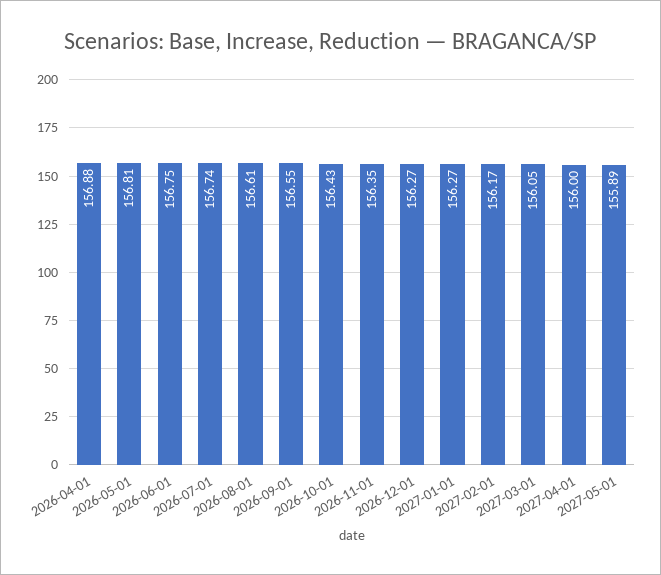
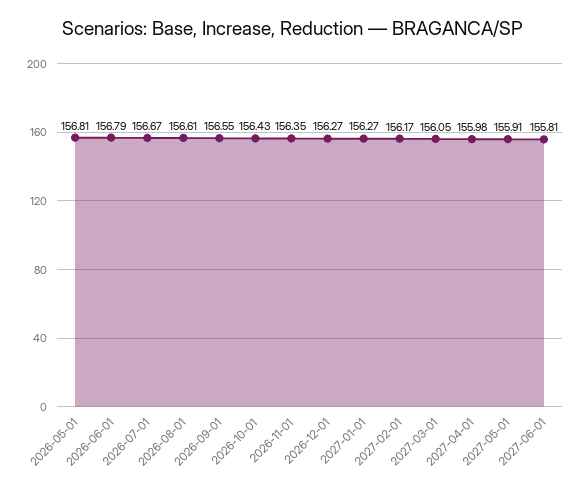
2026-04-01: 156.88 -> none
2026-06-01: 156.75 -> 156.79
2026-07-01: 156.74 -> 156.67
2027-04-01: 156 -> 155.98
2027-05-01: 155.89 -> 155.91
2027-06-01: none -> 155.81

